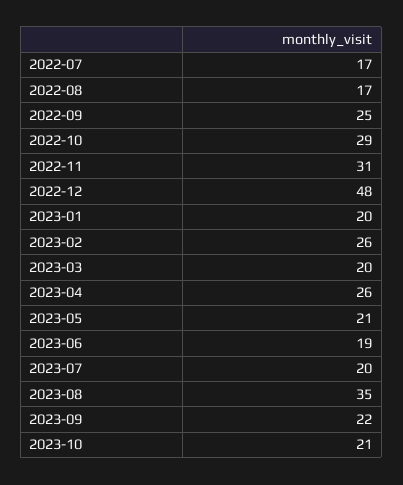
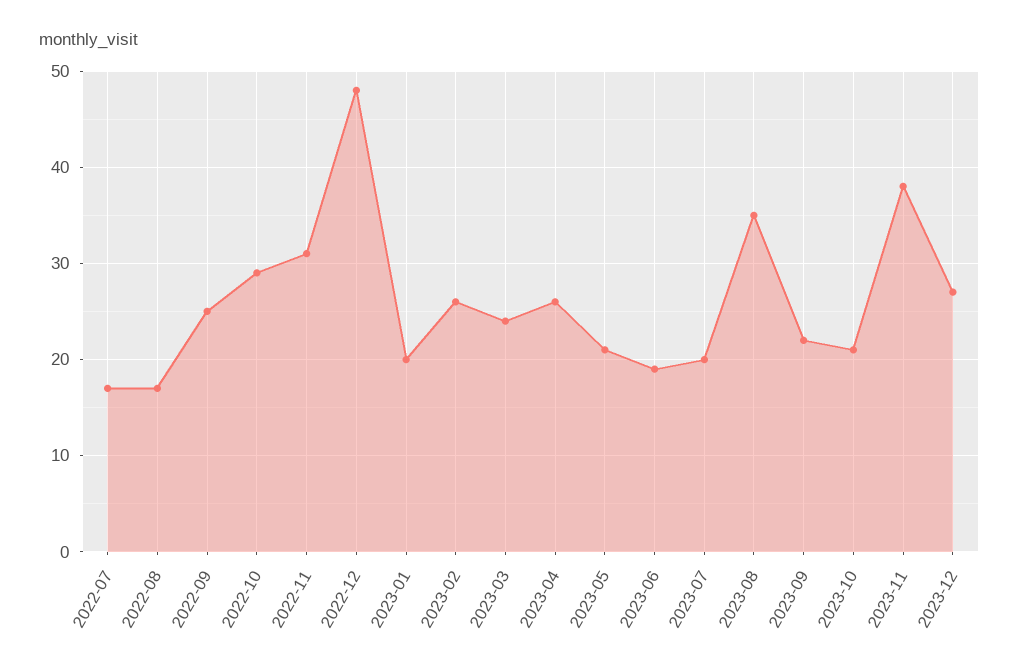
2023-03: 20 -> 24
2023-11: none -> 38
2023-12: none -> 27

